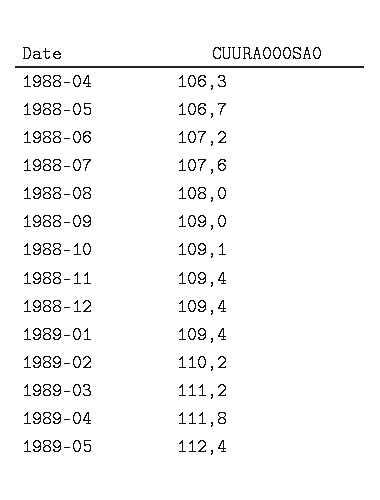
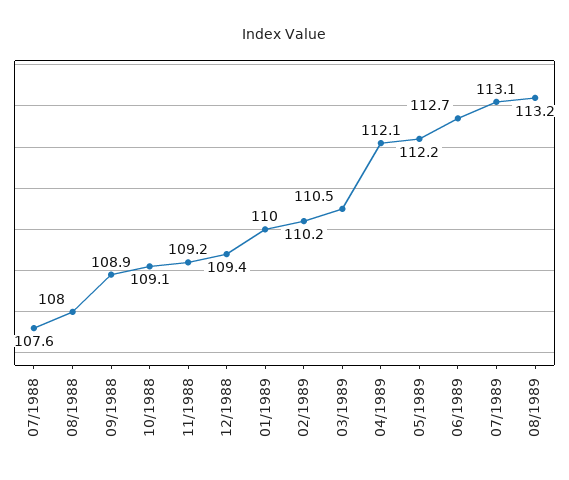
1988-04: 106.3 -> none
1988-05: 106.7 -> none
1988-06: 107.2 -> none
1988-09: 109 -> 108.9
1988-11: 109.4 -> 109.2
1989-01: 109.4 -> 110
1989-03: 111.2 -> 110.5
1989-04: 111.8 -> 112.1
1989-05: 112.4 -> 112.2
06/1989: none -> 112.7
07/1989: none -> 113.1
08/1989: none -> 113.2

